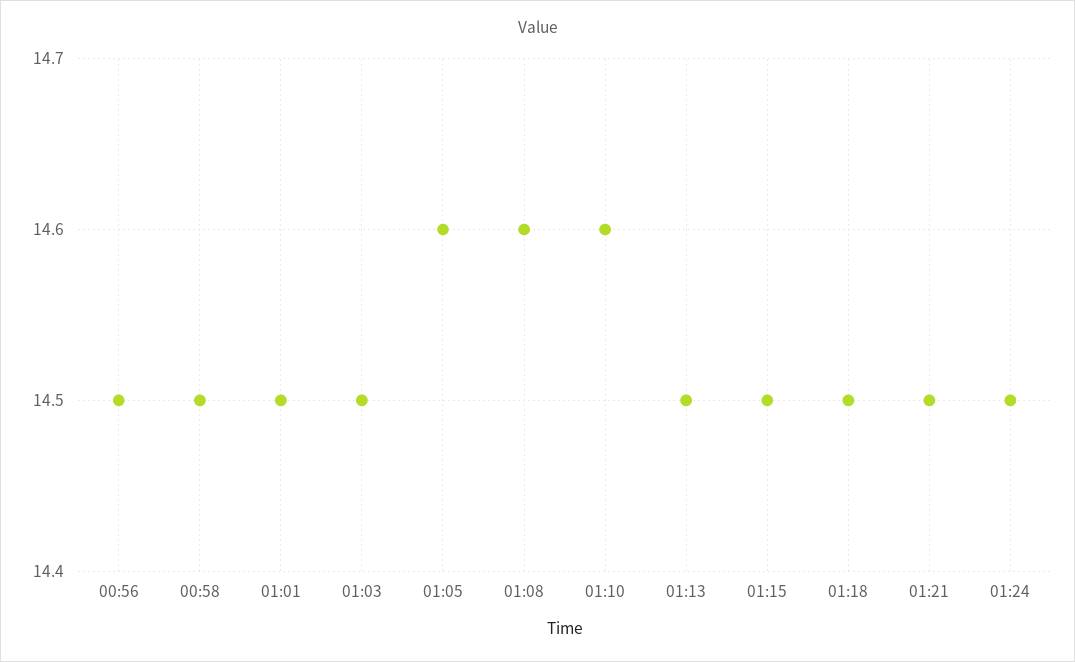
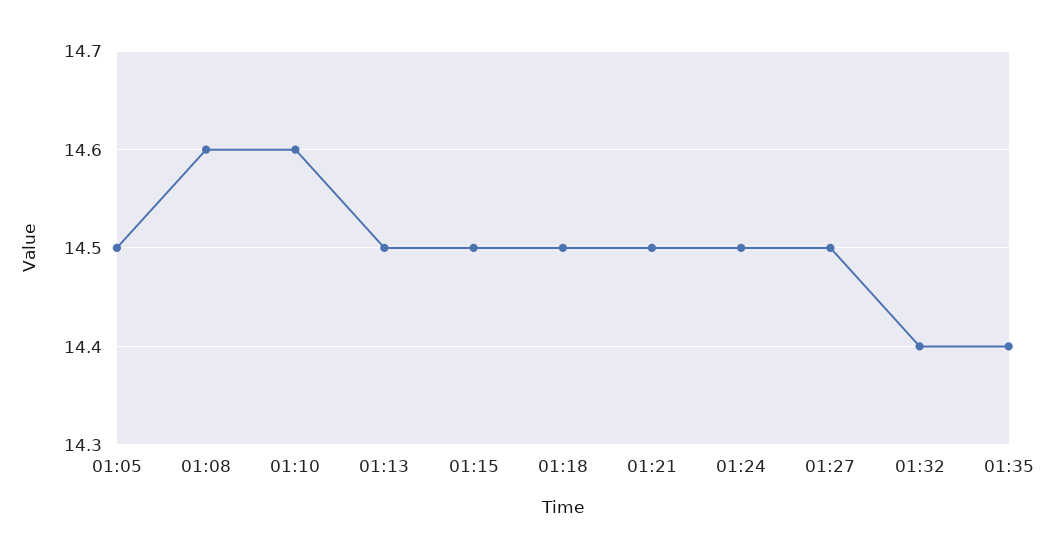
00:56: 14.5 -> none
00:58: 14.5 -> none
01:01: 14.5 -> none
01:03: 14.5 -> none
01:05: 14.6 -> 14.5
01:27: none -> 14.5
01:32: none -> 14.4
01:35: none -> 14.4

